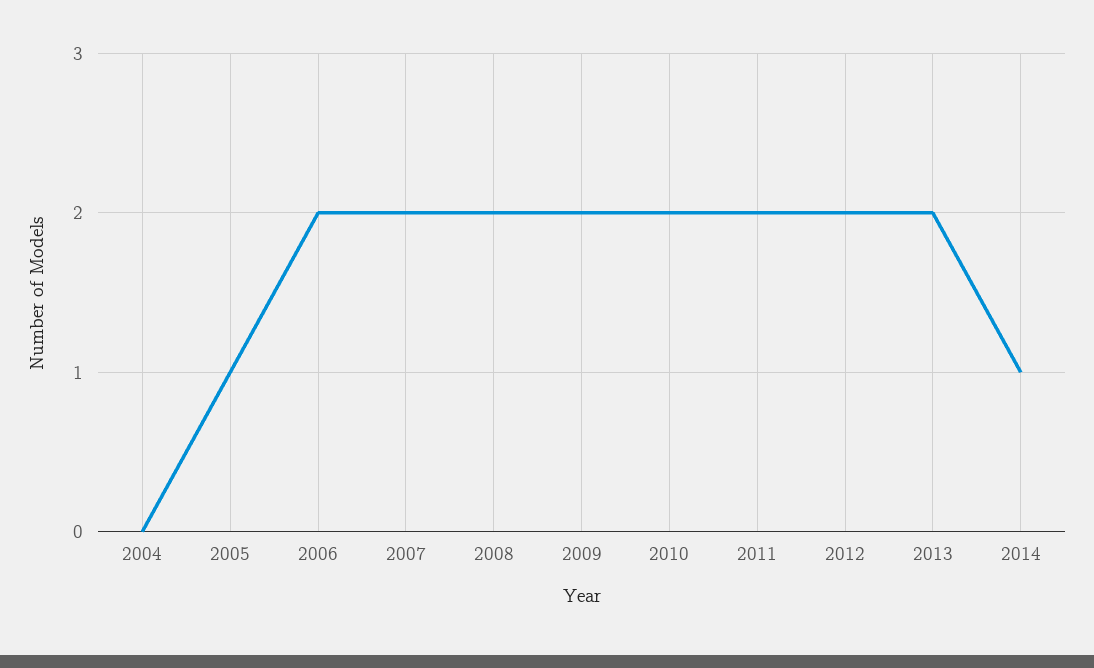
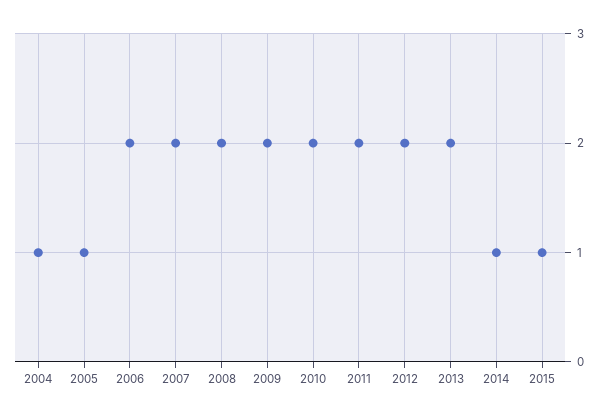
2004: 0 -> 1
2015: none -> 1

